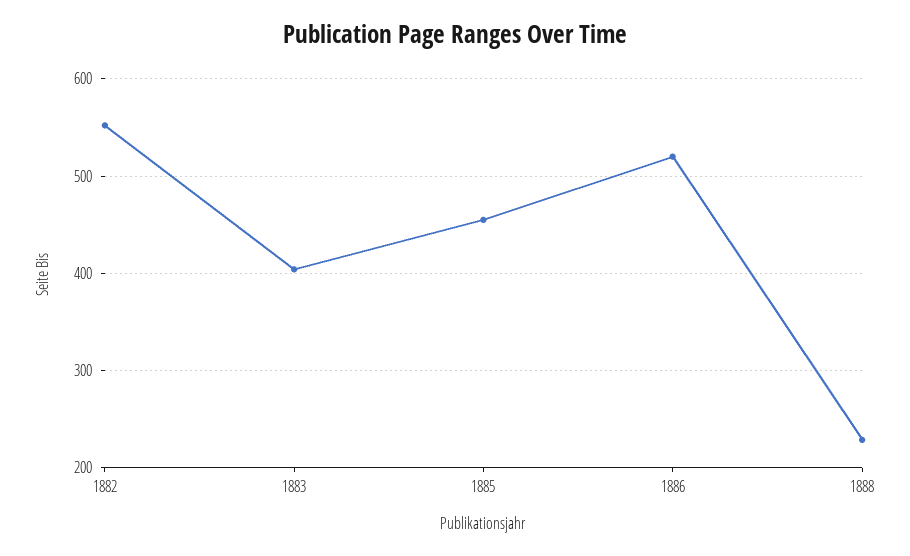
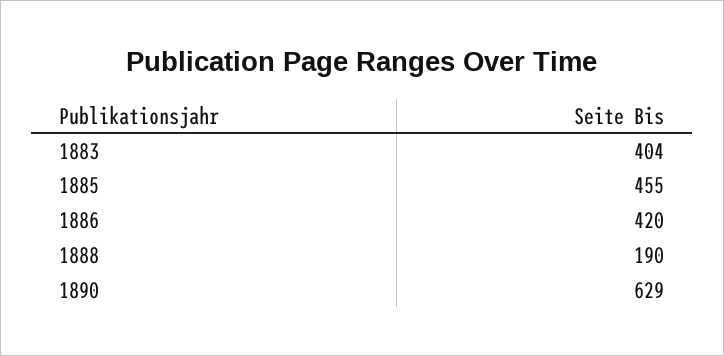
1882: 550 -> none
1886: 520 -> 420
1888: 230 -> 190
1890: none -> 629

